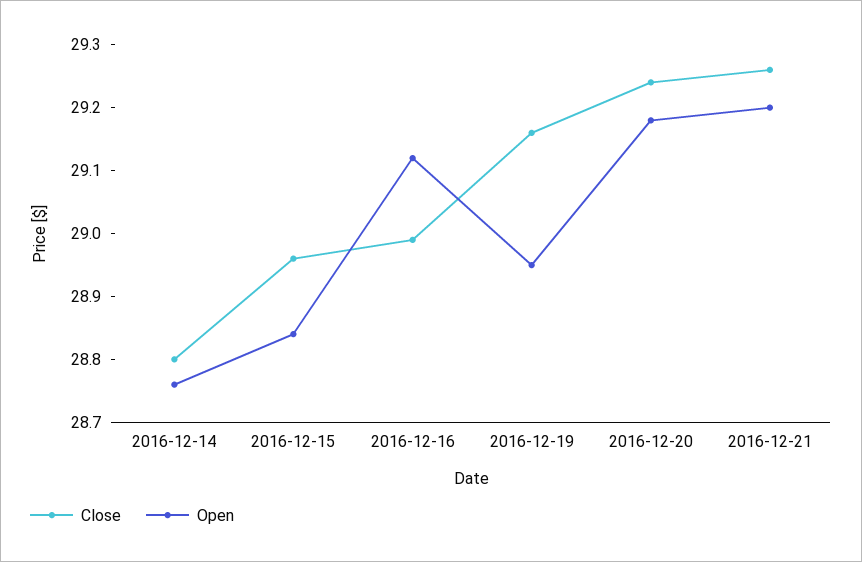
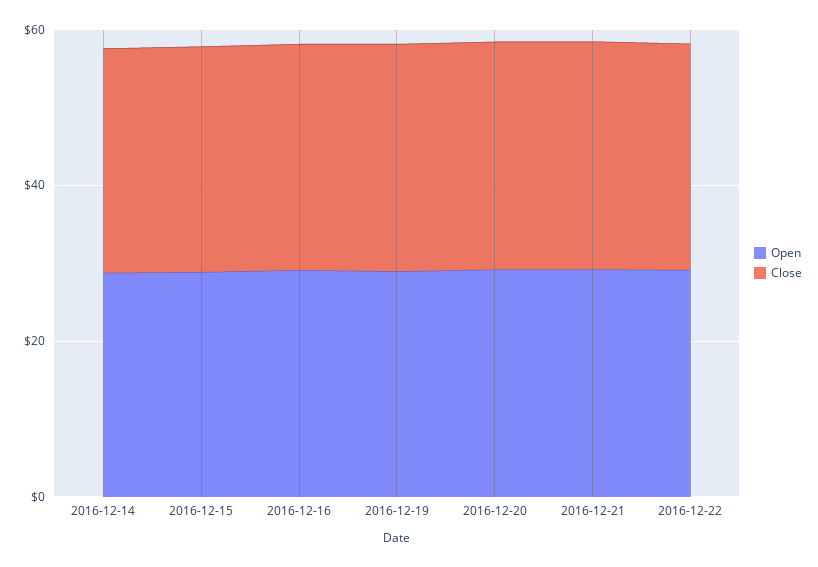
Open, 2016-12-22: none -> 30
Close, 2016-12-22: none -> 30

